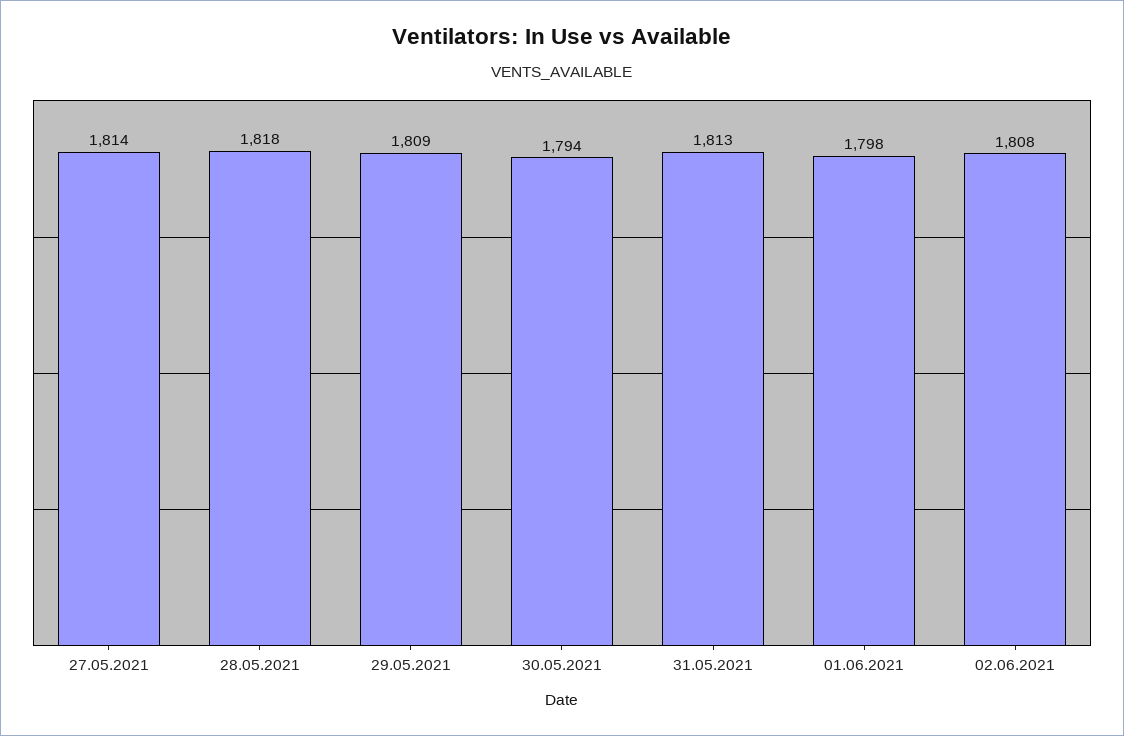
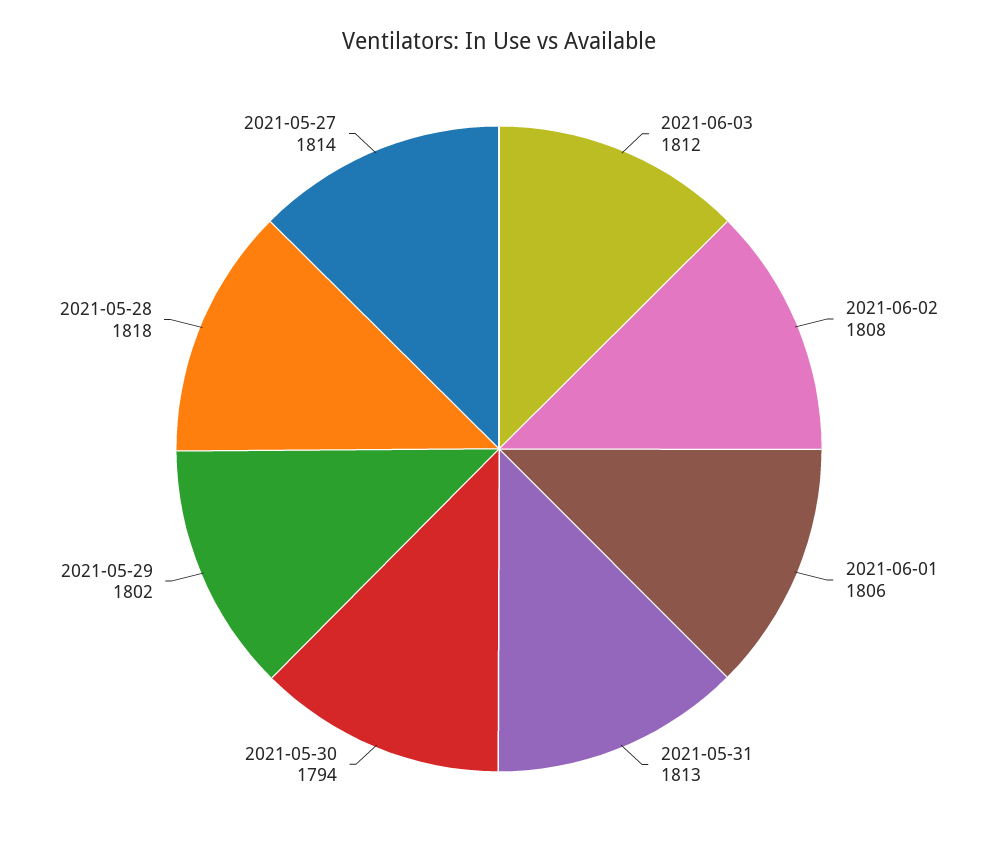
29.05.2021: 1809 -> 1802
01.06.2021: 1798 -> 1806
2021-06-03: none -> 1812

